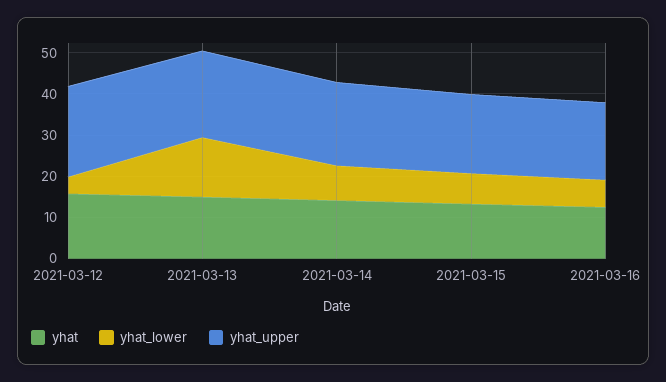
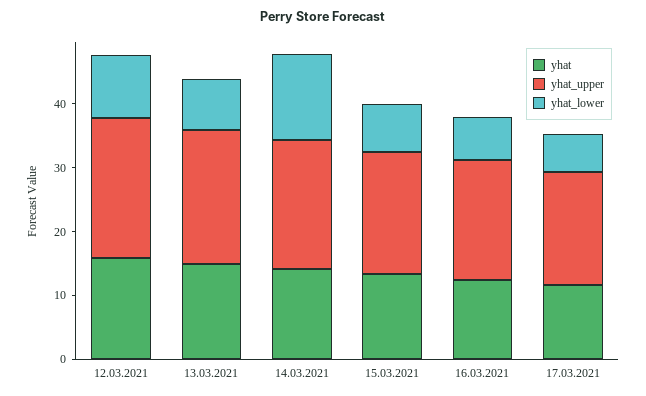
yhat_lower, 2021-03-12: 4 -> 10
yhat_lower, 2021-03-13: 14 -> 8
yhat_lower, 2021-03-14: 8 -> 14
yhat, 17.03.2021: none -> 12
yhat_upper, 17.03.2021: none -> 18
yhat_lower, 17.03.2021: none -> 6

